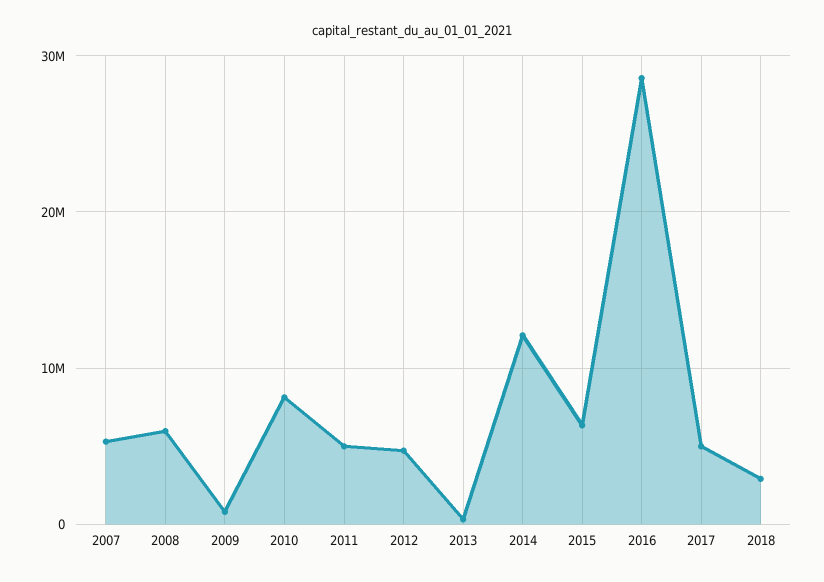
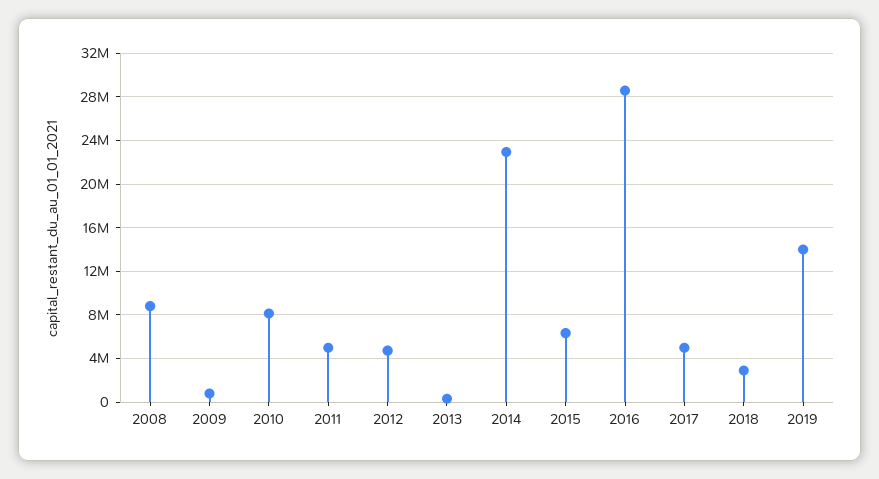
2007: 5000000 -> none
2008: 6000000 -> 9000000
2014: 12000000 -> 23000000
2019: none -> 14000000

